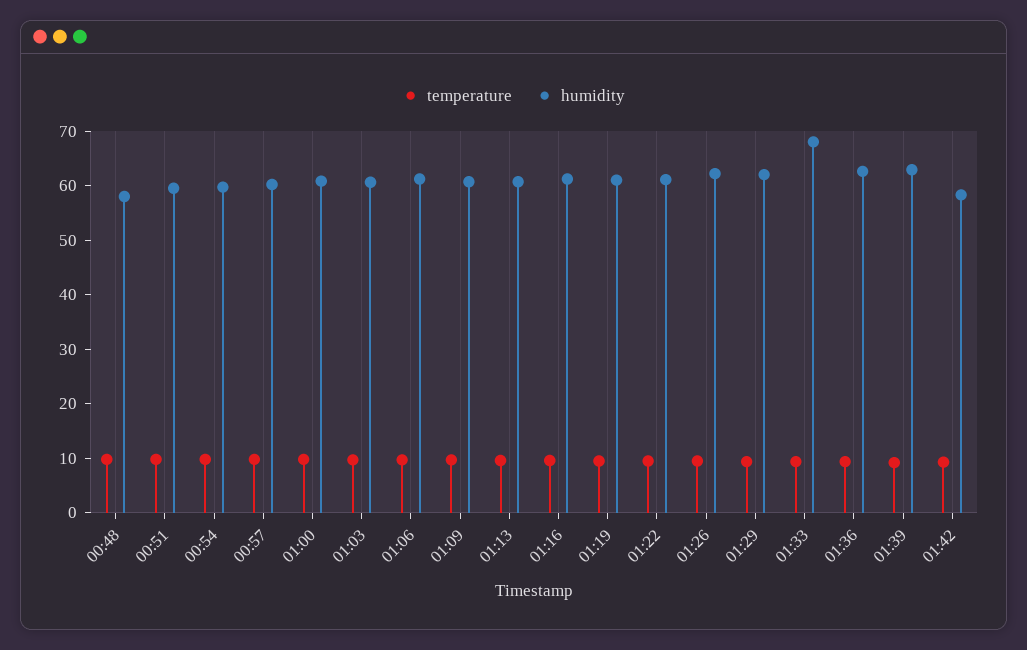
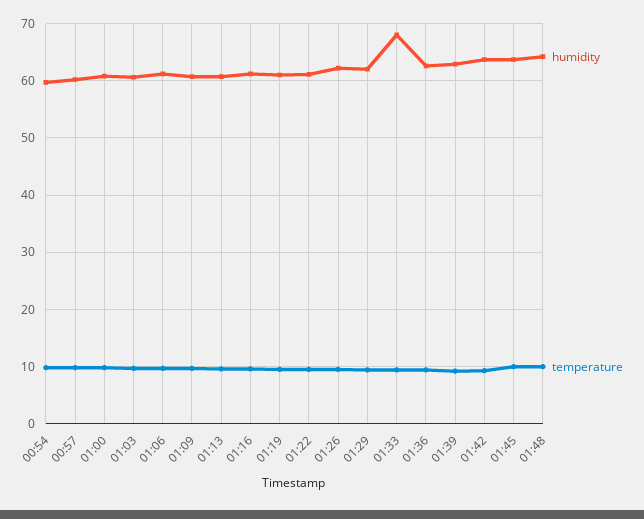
temperature, 00:48: 10 -> none
humidity, 00:48: 58 -> none
temperature, 00:51: 10 -> none
humidity, 00:51: 60 -> none
humidity, 01:42: 58 -> 64
humidity, 01:45: none -> 64
temperature, 01:45: none -> 10
humidity, 01:48: none -> 64
temperature, 01:48: none -> 10

